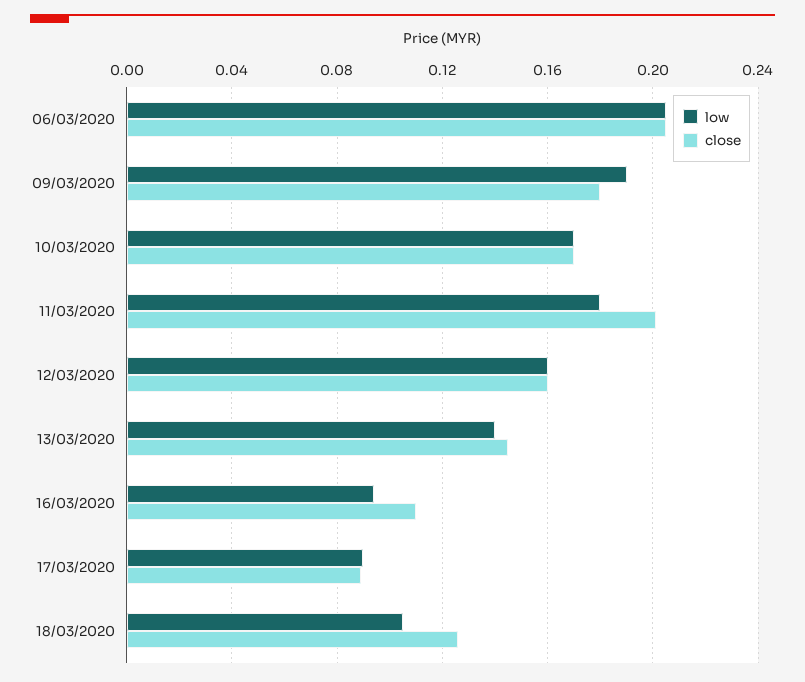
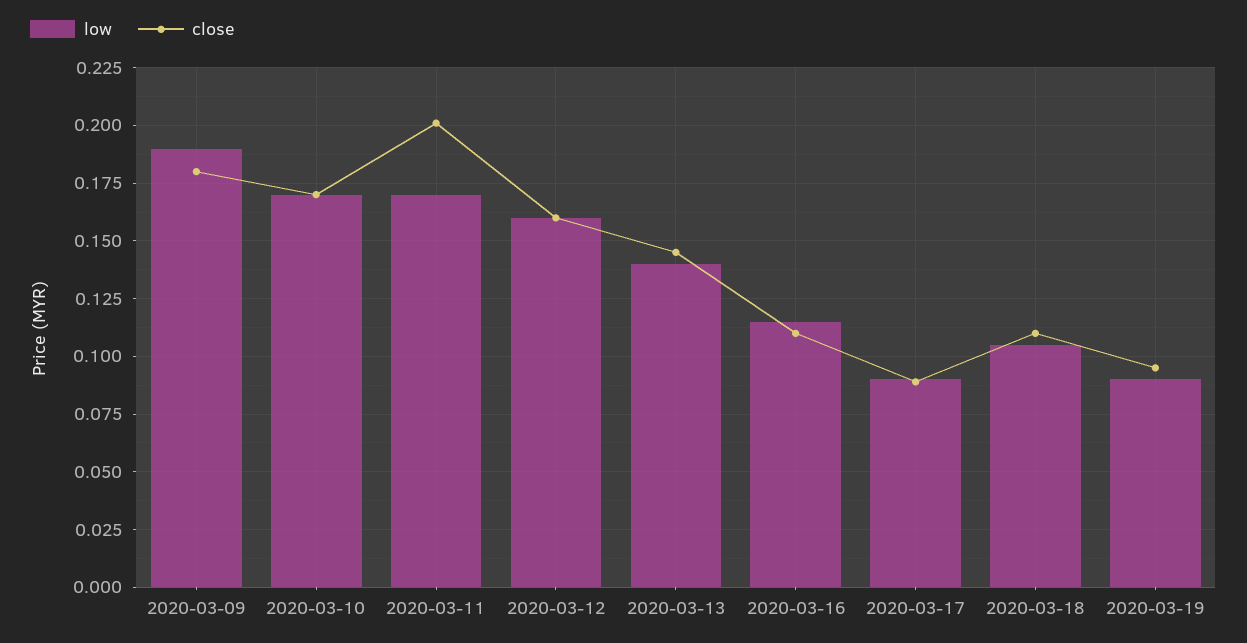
low, 06/03/2020: 0.205 -> none
close, 06/03/2020: 0.205 -> none
low, 11/03/2020: 0.18 -> 0.17
low, 16/03/2020: 0.095 -> 0.115
close, 18/03/2020: 0.125 -> 0.11
low, 2020-03-19: none -> 0.09
close, 2020-03-19: none -> 0.095

